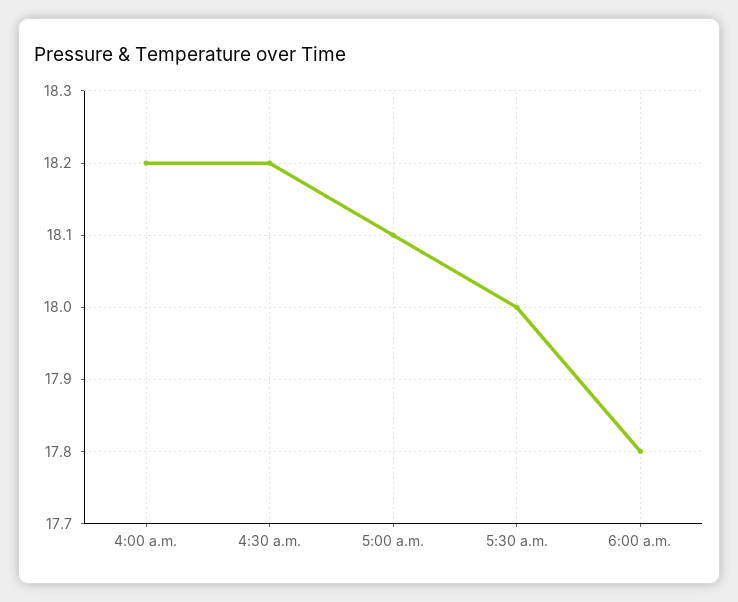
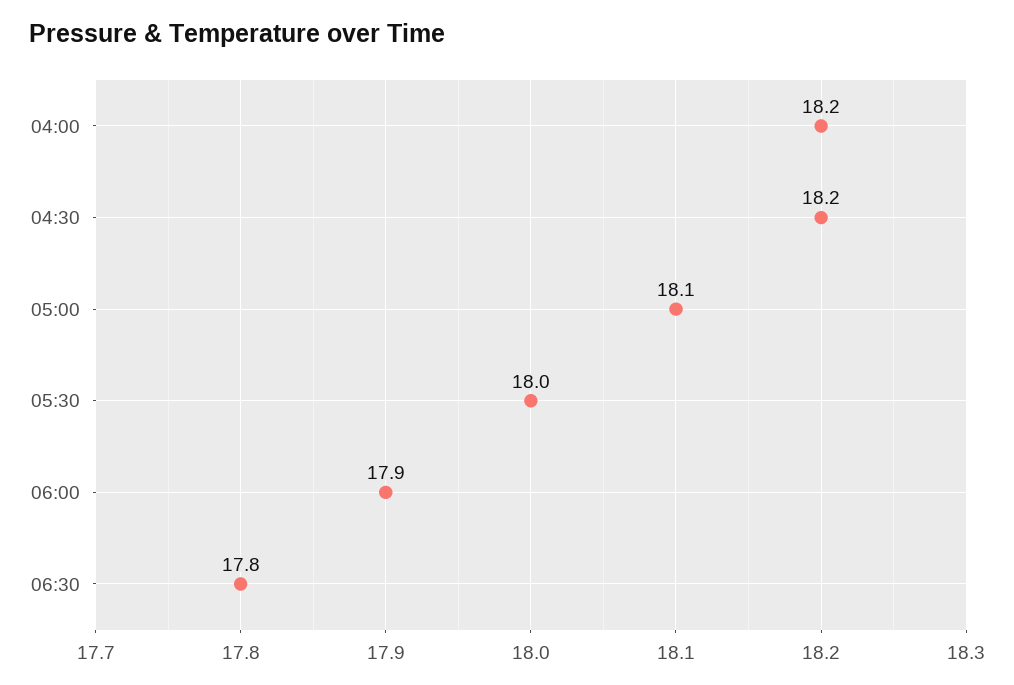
6:00 a.m.: 17.8 -> 17.9
06:30: none -> 17.8

